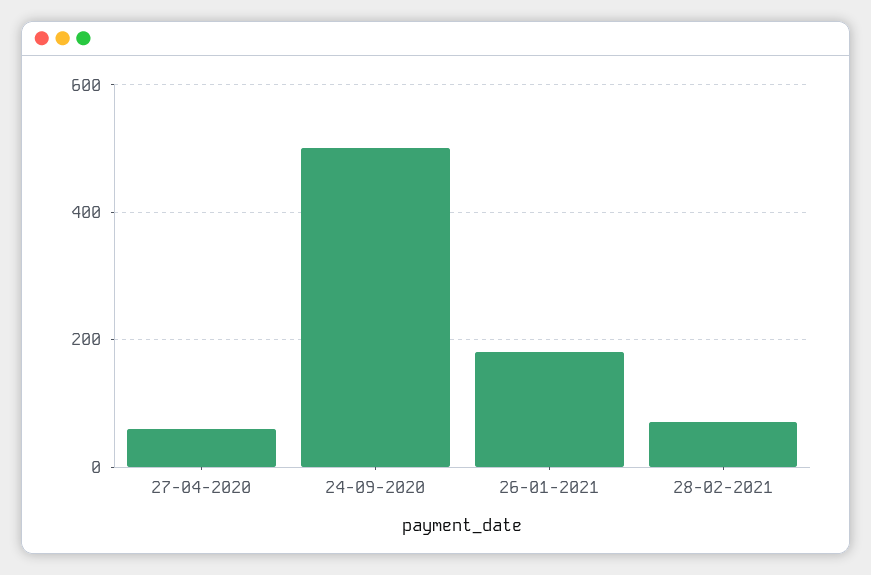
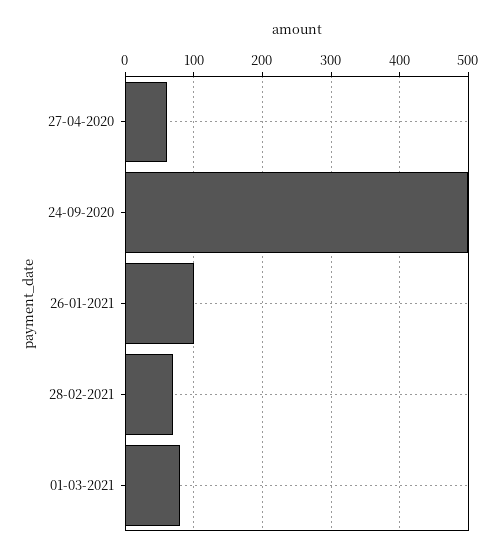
26-01-2021: 180 -> 100
01-03-2021: none -> 80

